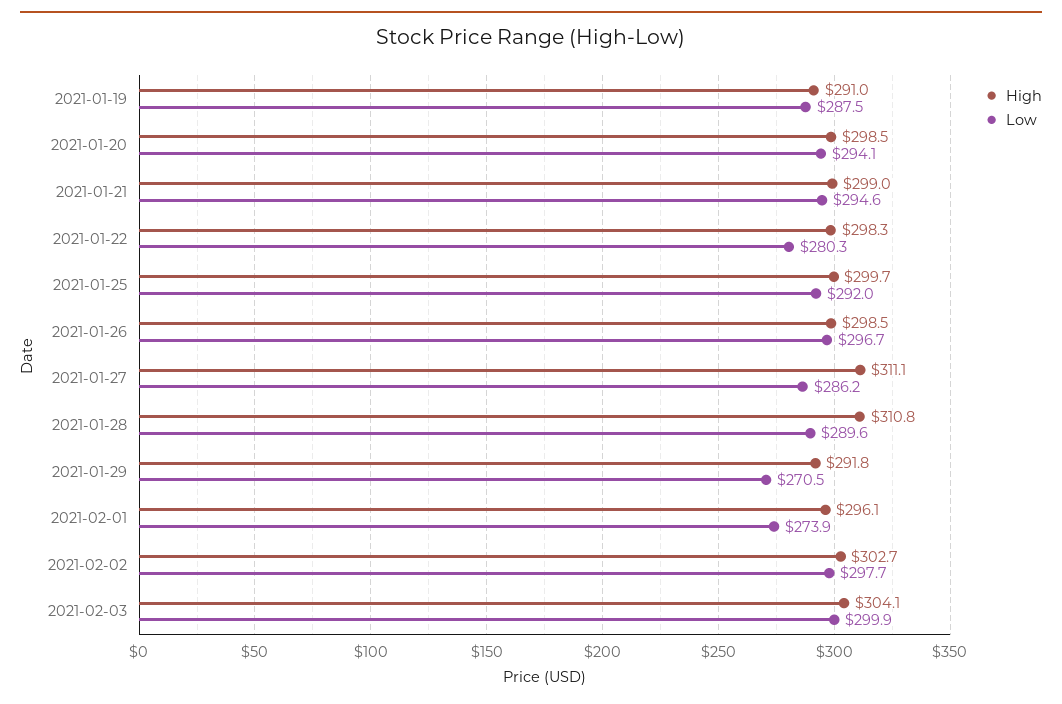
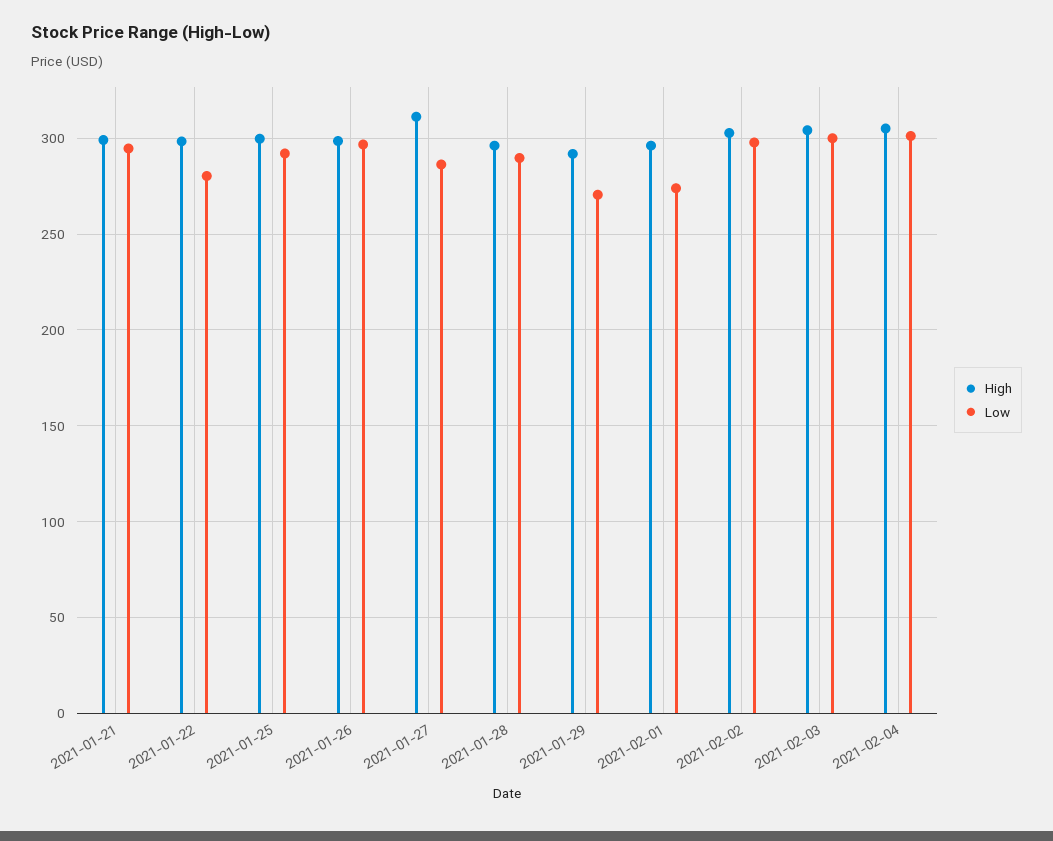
High, 2021-01-19: 291 -> none
Low, 2021-01-19: 287.5 -> none
High, 2021-01-20: 298.5 -> none
Low, 2021-01-20: 294.1 -> none
High, 2021-01-28: 310.8 -> 295
High, 2021-02-04: none -> 305
Low, 2021-02-04: none -> 300

